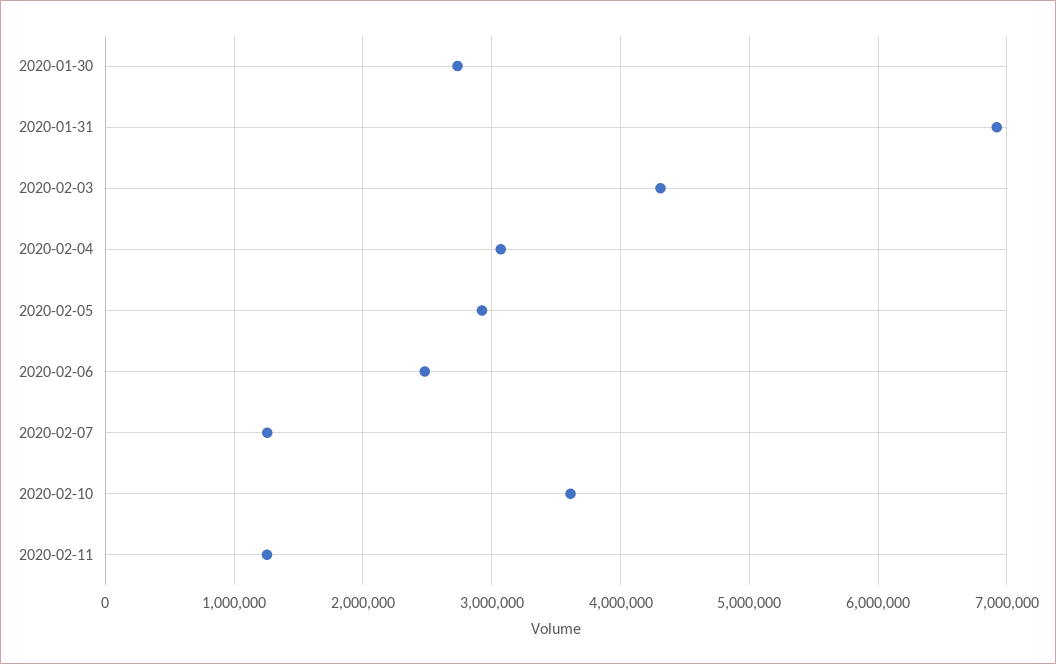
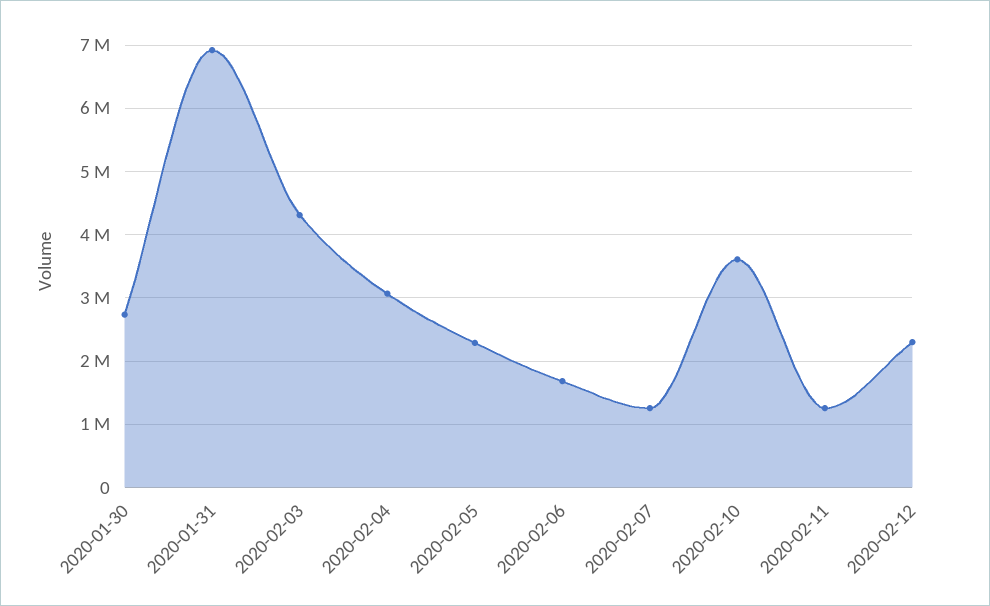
2020-02-05: 2900000 -> 2300000
2020-02-06: 2500000 -> 1700000
2020-02-12: none -> 2300000

